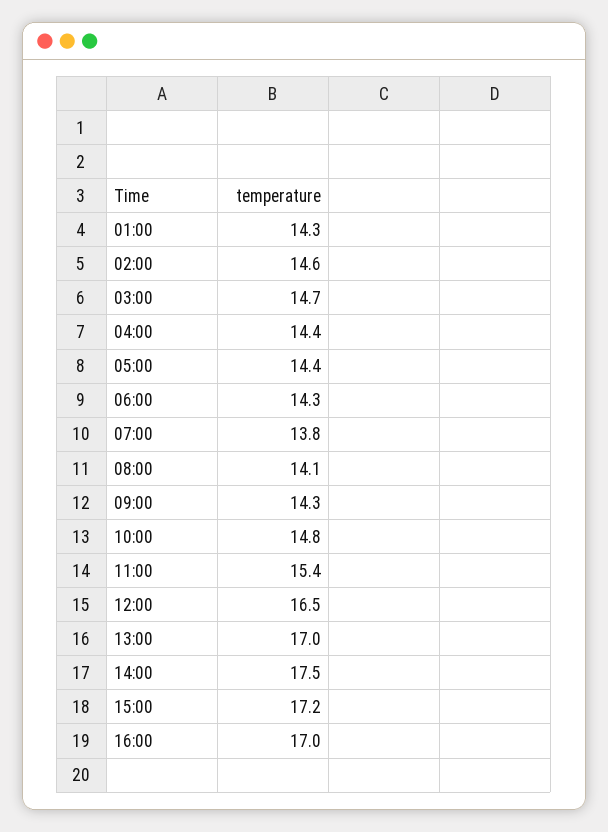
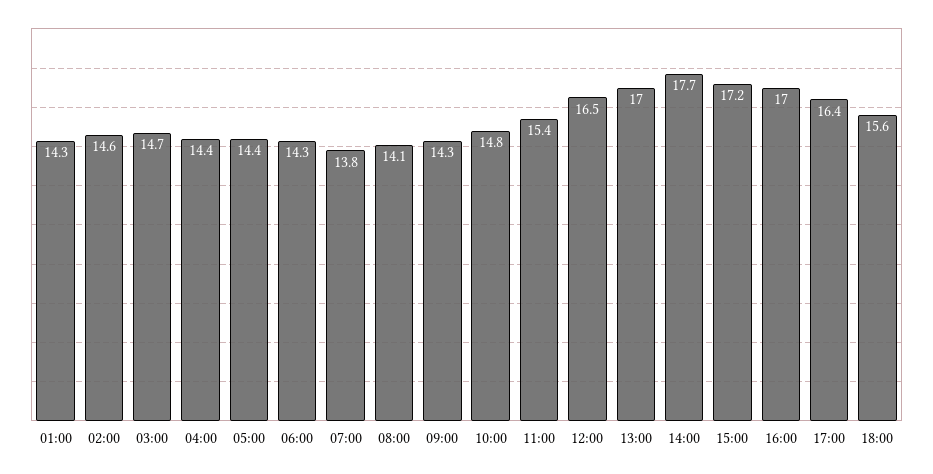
14:00: 17.5 -> 17.7
17:00: none -> 16.4
18:00: none -> 15.6

